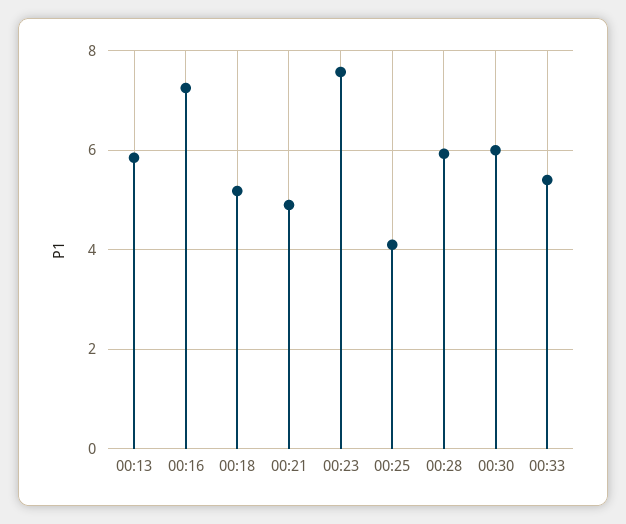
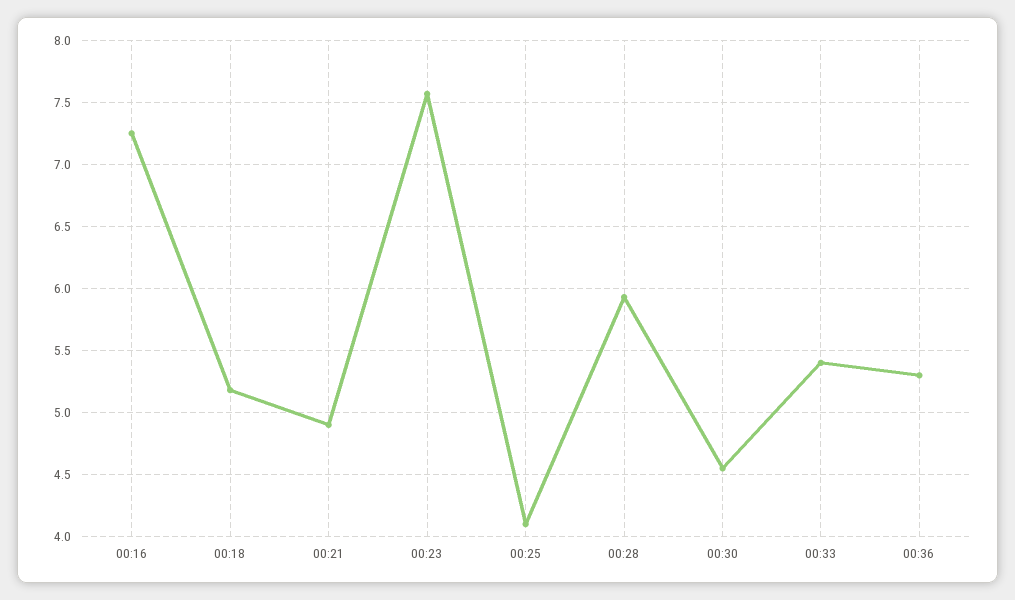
00:13: 5.8 -> none
00:30: 6 -> 4.55
00:36: none -> 5.3

